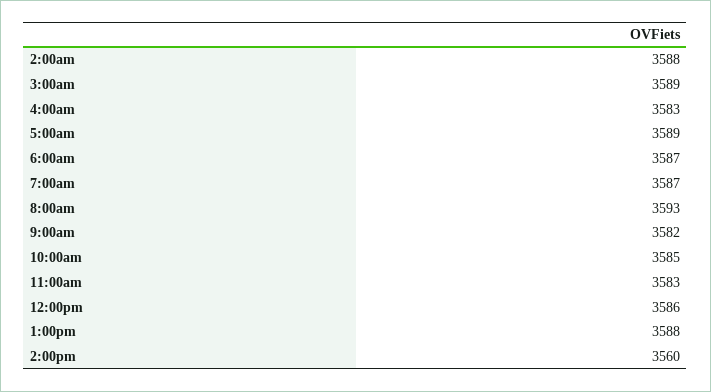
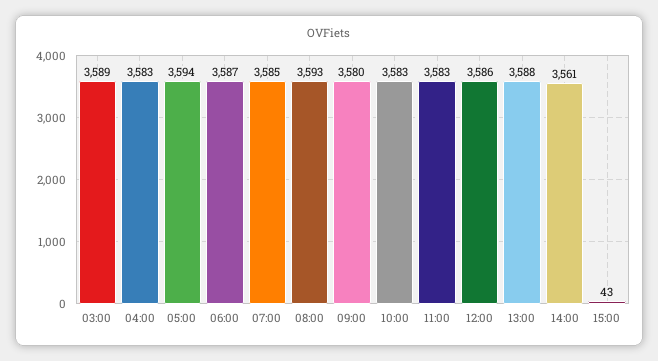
2:00am: 3588 -> none
5:00am: 3589 -> 3594
7:00am: 3587 -> 3585
9:00am: 3582 -> 3580
10:00am: 3585 -> 3583
2:00pm: 3560 -> 3561
15:00: none -> 43

